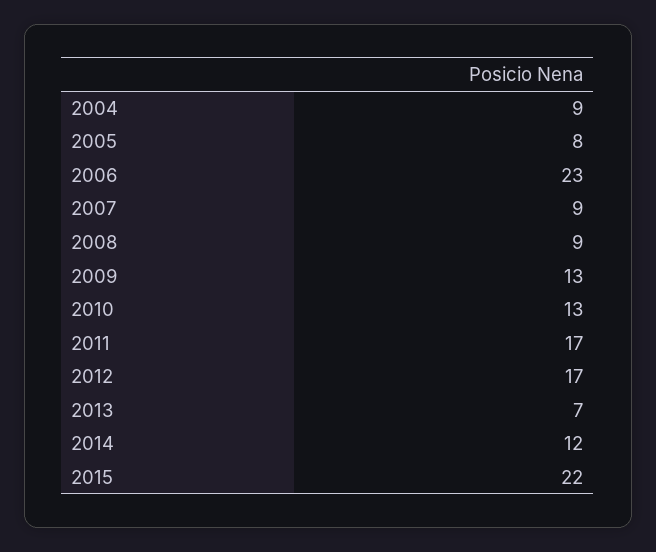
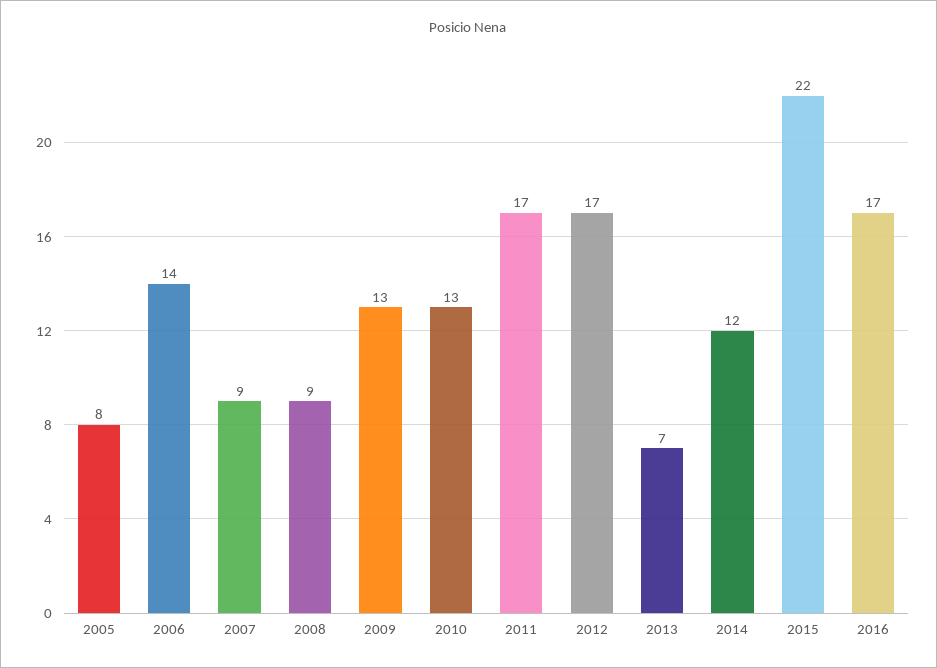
2004: 9 -> none
2006: 23 -> 14
2016: none -> 17

